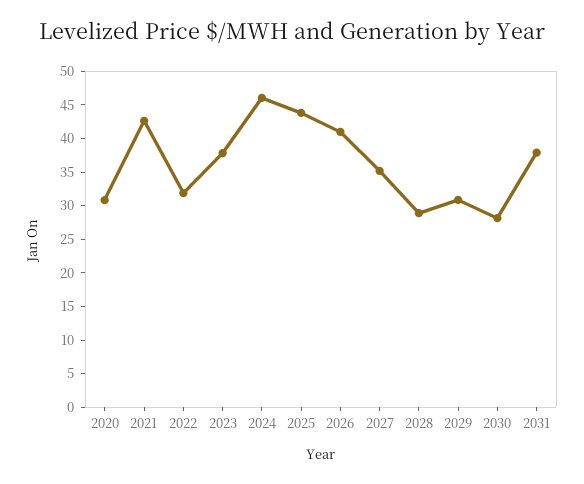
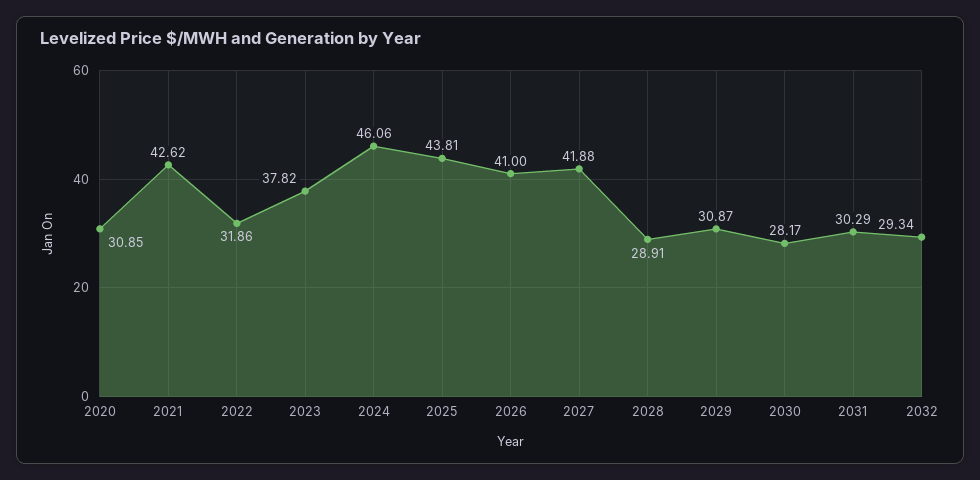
2027: 35 -> 41.88
2031: 37.5 -> 30.29
2032: none -> 29.34

